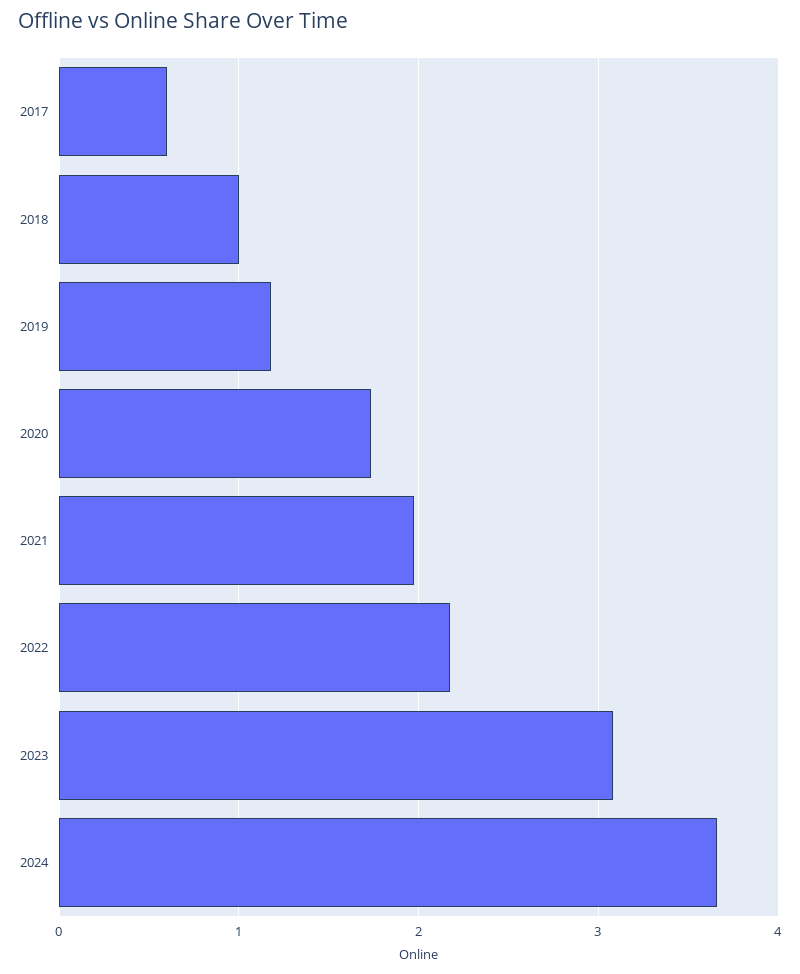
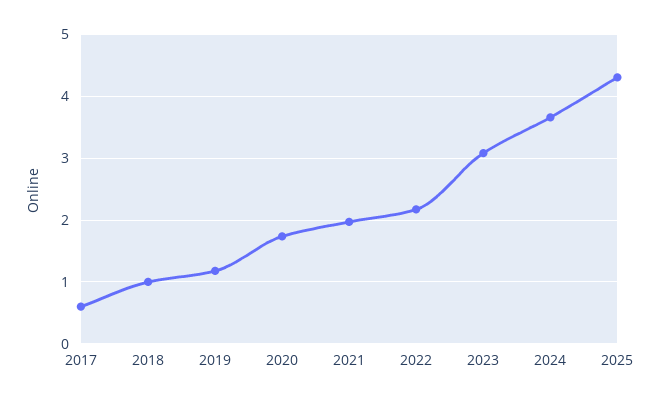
2025: none -> 4.3

